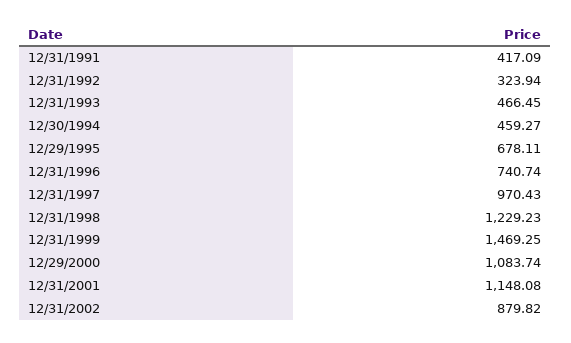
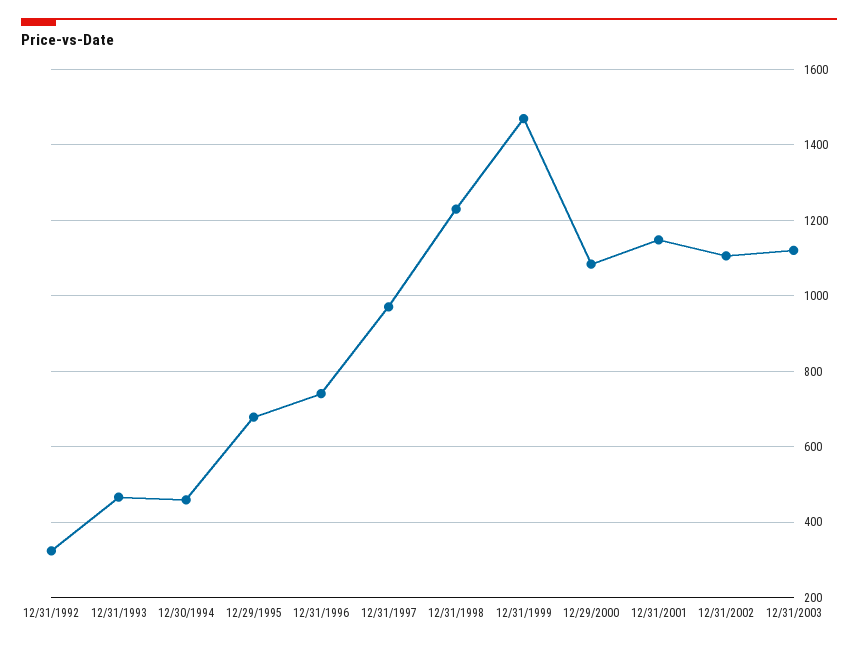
12/31/1991: 417.09 -> none
12/31/2002: 879.82 -> 1100
12/31/2003: none -> 1120

